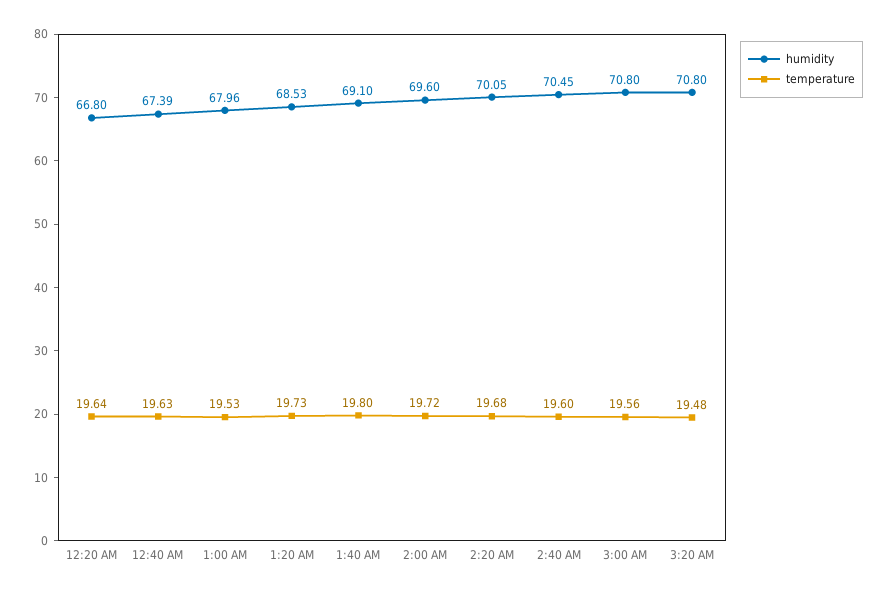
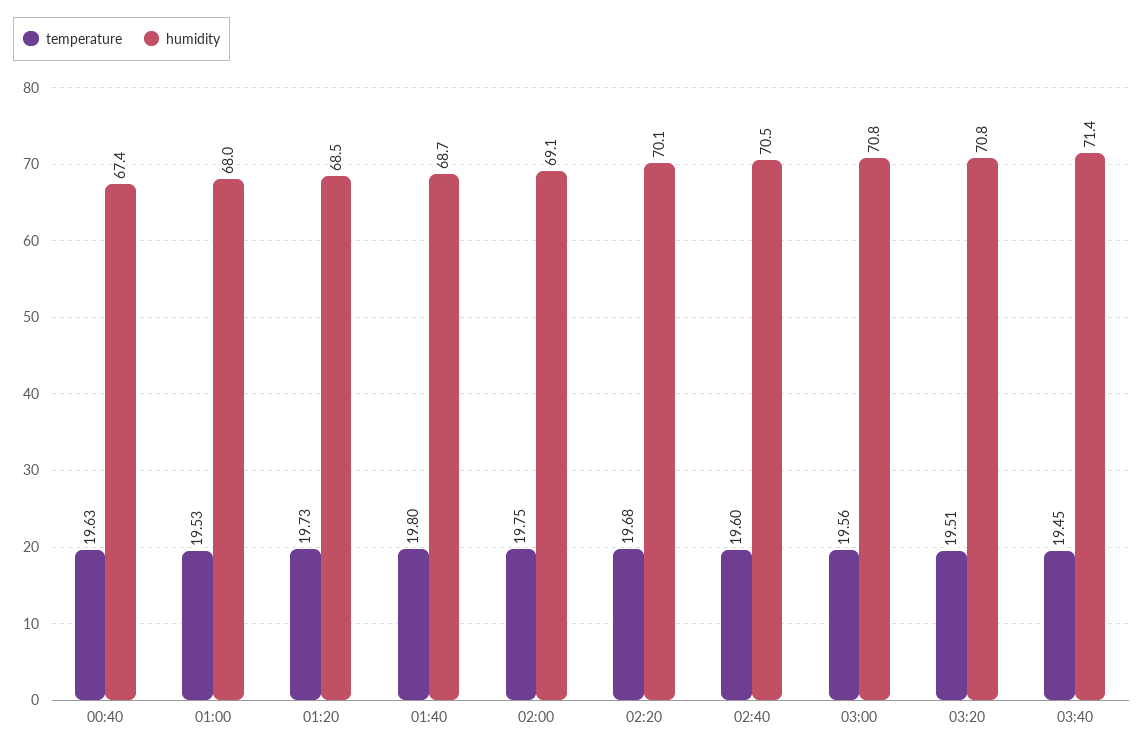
humidity, 12:20 AM: 66.8 -> none
temperature, 12:20 AM: 19.64 -> none
humidity, 1:40 AM: 69.1 -> 68.7
humidity, 2:00 AM: 69.6 -> 69.1
temperature, 2:00 AM: 19.72 -> 19.75
temperature, 3:20 AM: 19.48 -> 19.51
temperature, 03:40: none -> 19.45
humidity, 03:40: none -> 71.4

